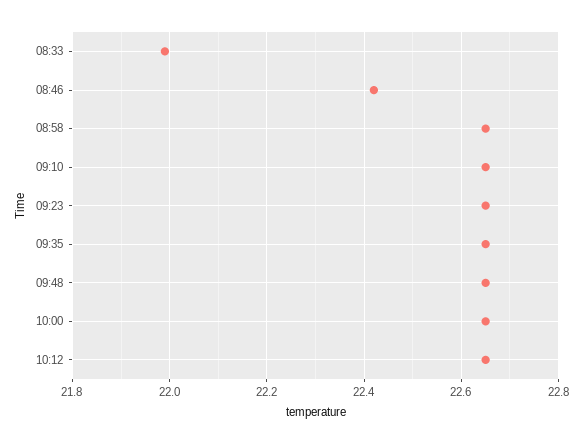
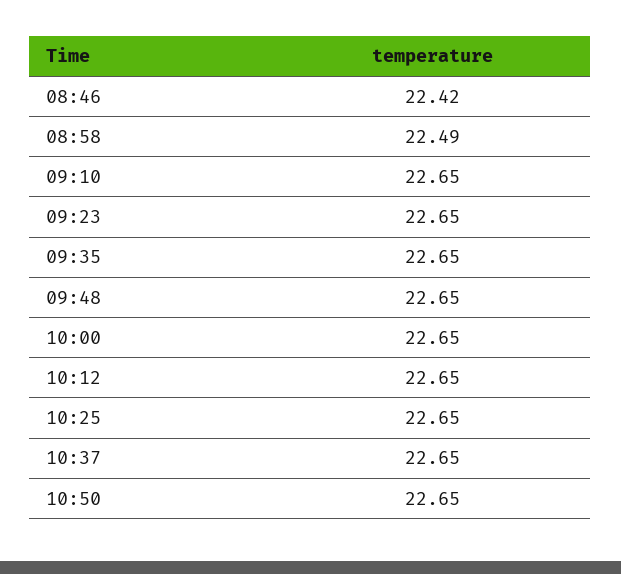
08:33: 22 -> none
08:58: 22.65 -> 22.49
10:25: none -> 22.65
10:37: none -> 22.65
10:50: none -> 22.65

